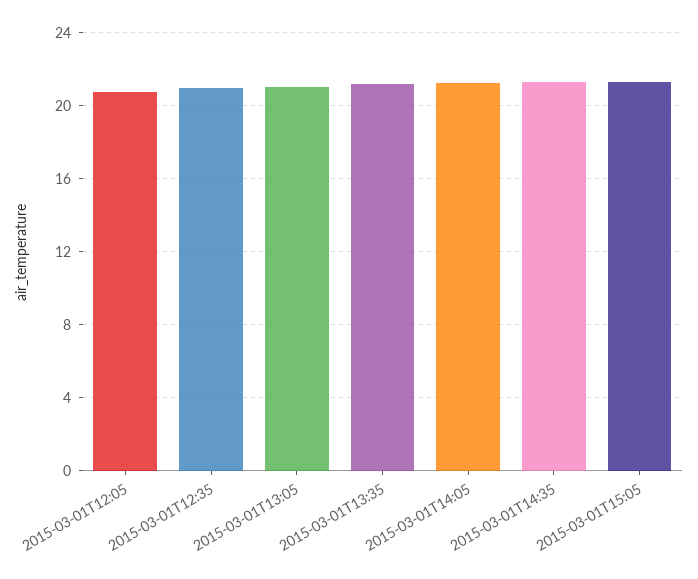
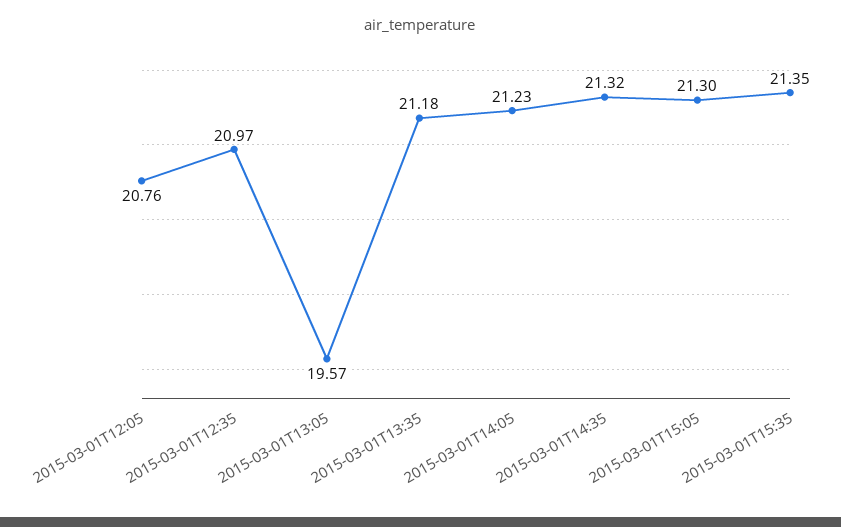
2015-03-01T13:05: 21 -> 19.57
2015-03-01T15:35: none -> 21.35

